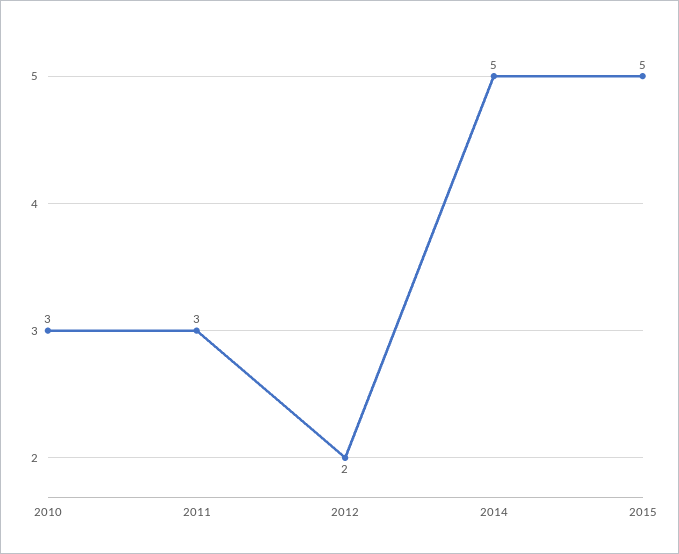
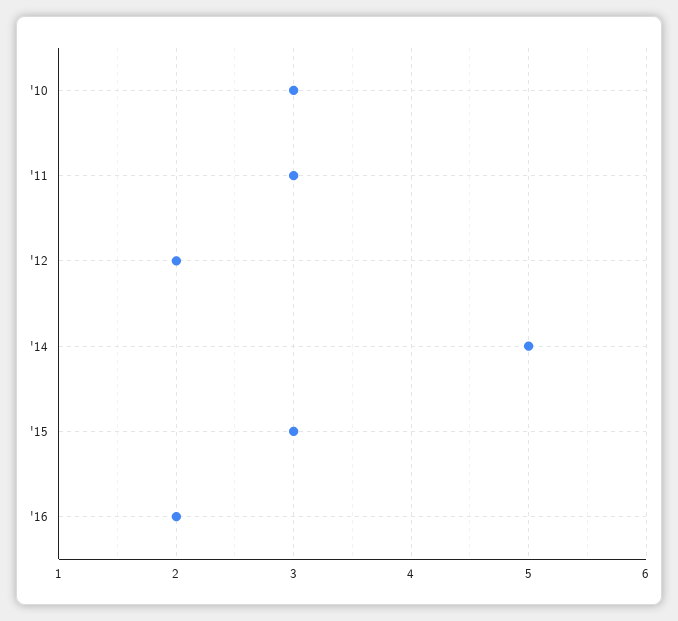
2015: 5 -> 3
'16: none -> 2

